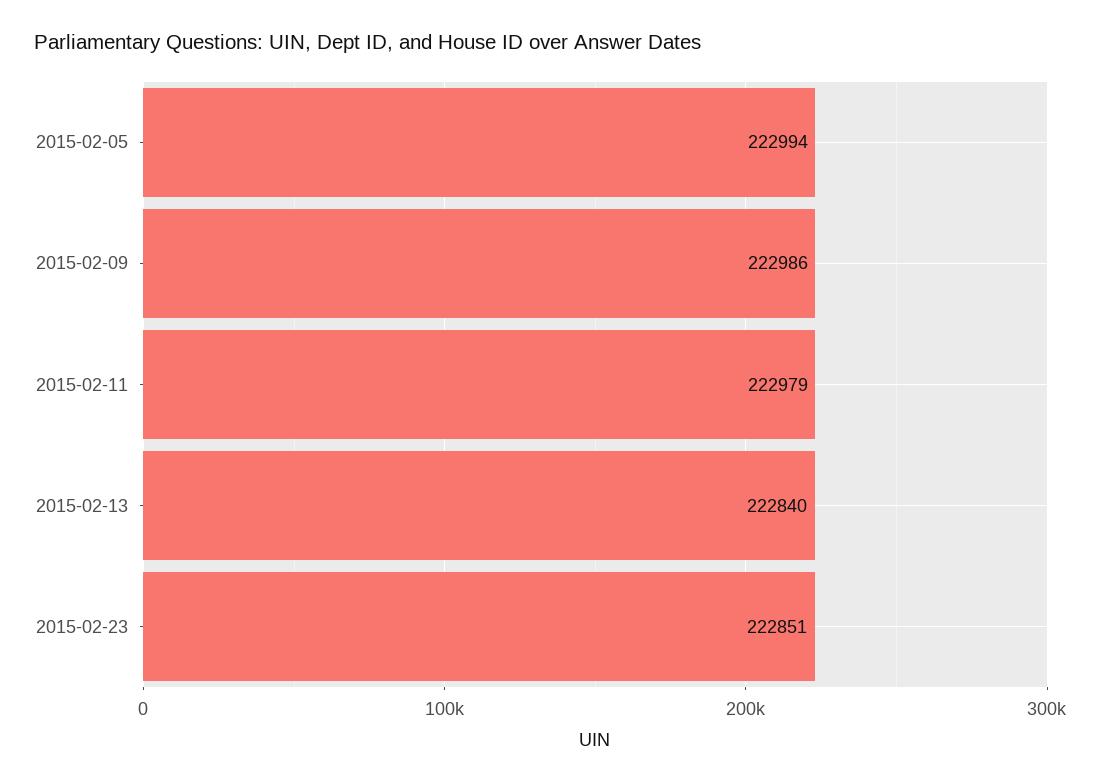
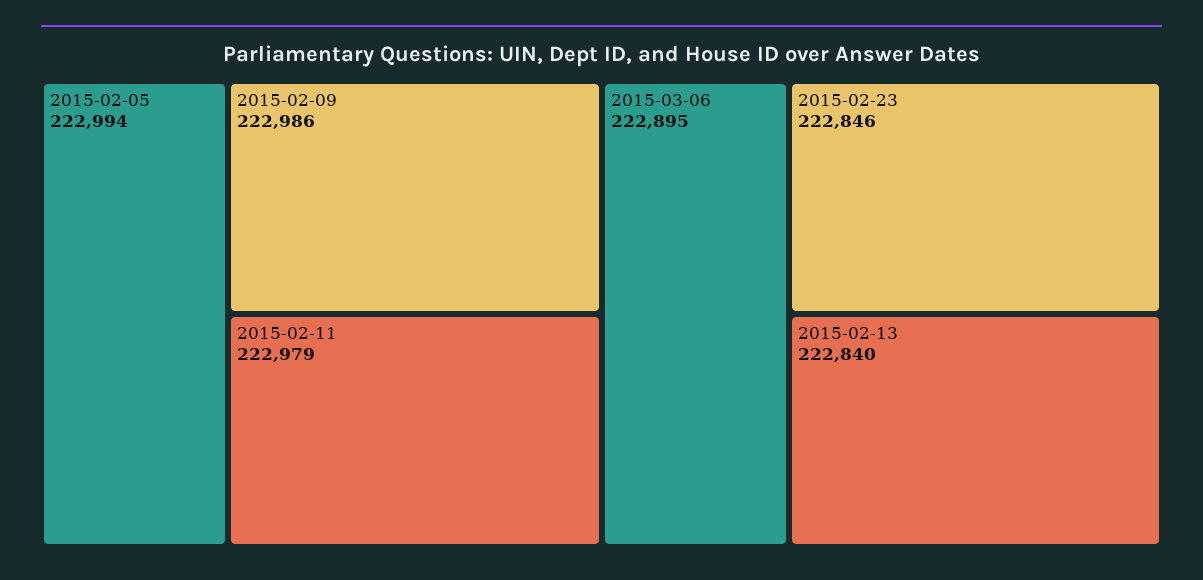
2015-02-23: 222851 -> 222846
2015-03-06: none -> 222895

